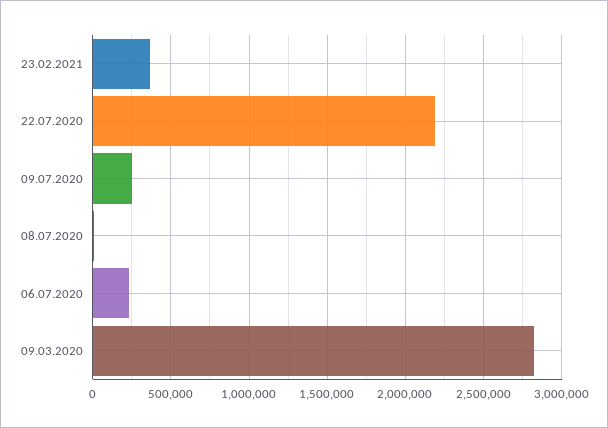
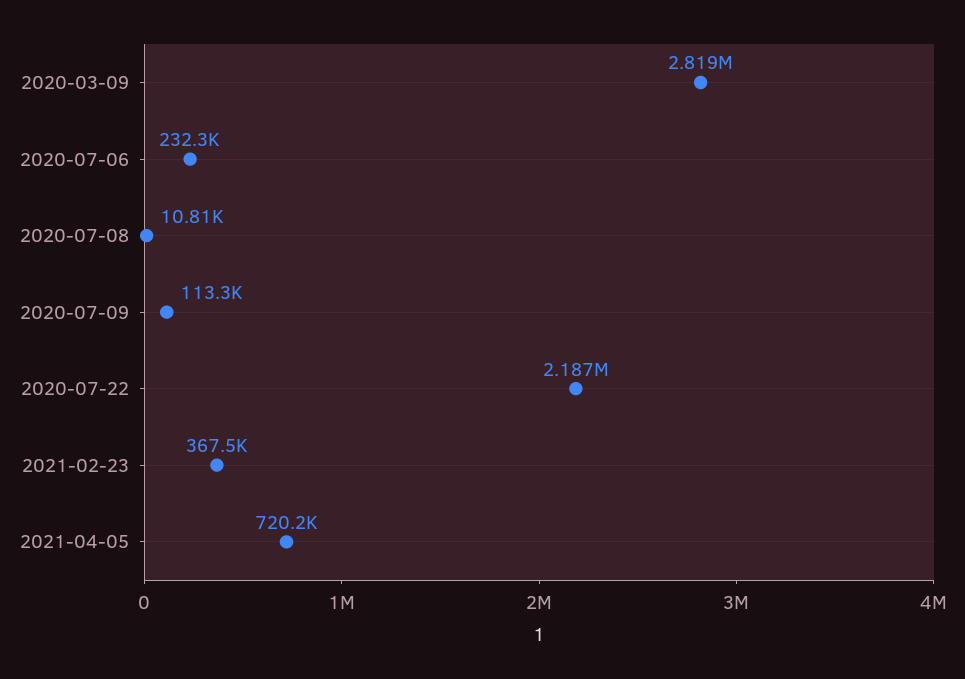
09.07.2020: 250000 -> 113300
2021-04-05: none -> 720200

